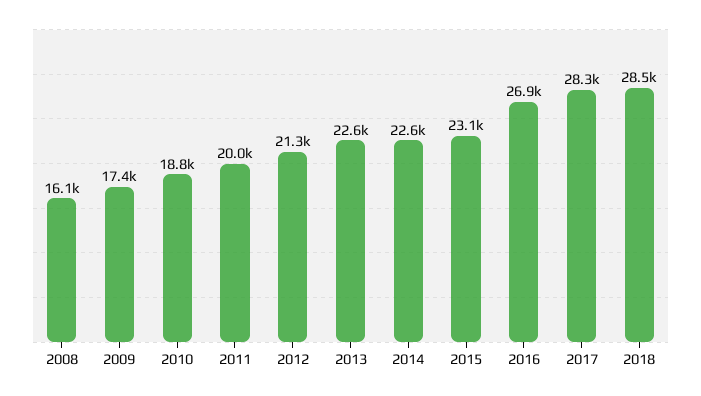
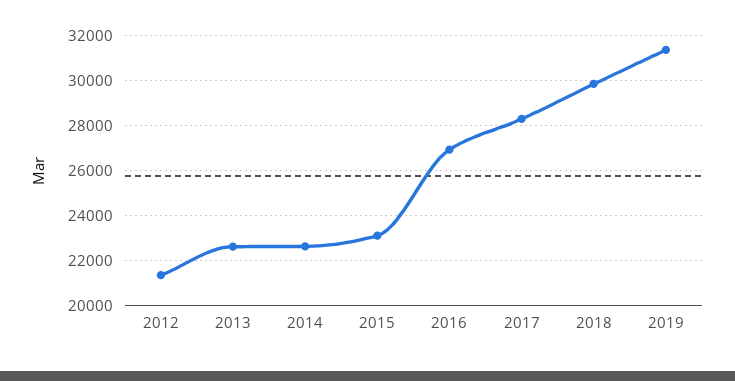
2008: 16100 -> none
2009: 17400 -> none
2010: 18800 -> none
2011: 20000 -> none
2018: 28500 -> 30000
2019: none -> 31500

